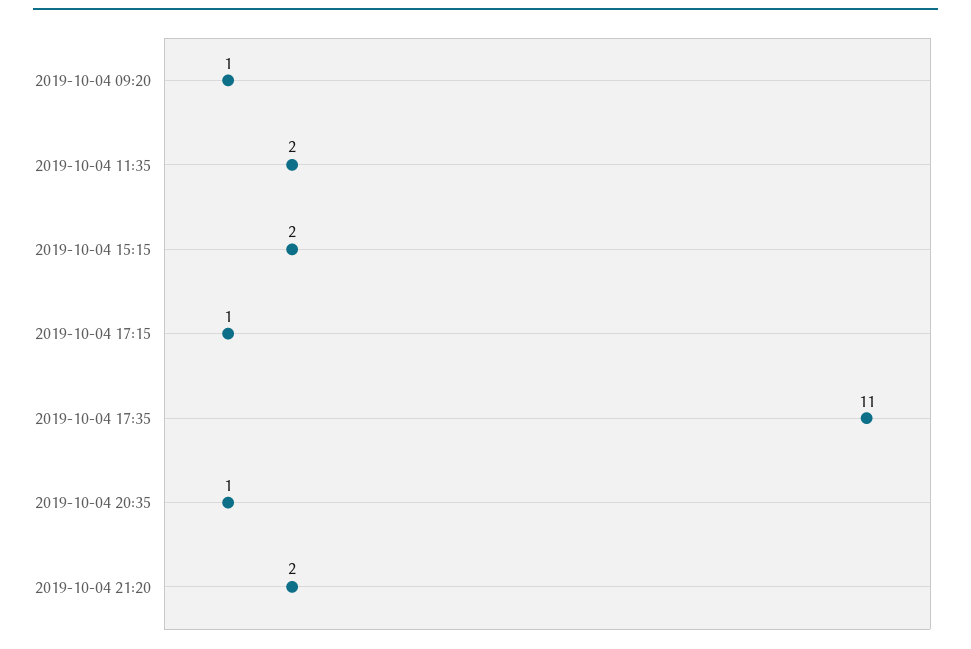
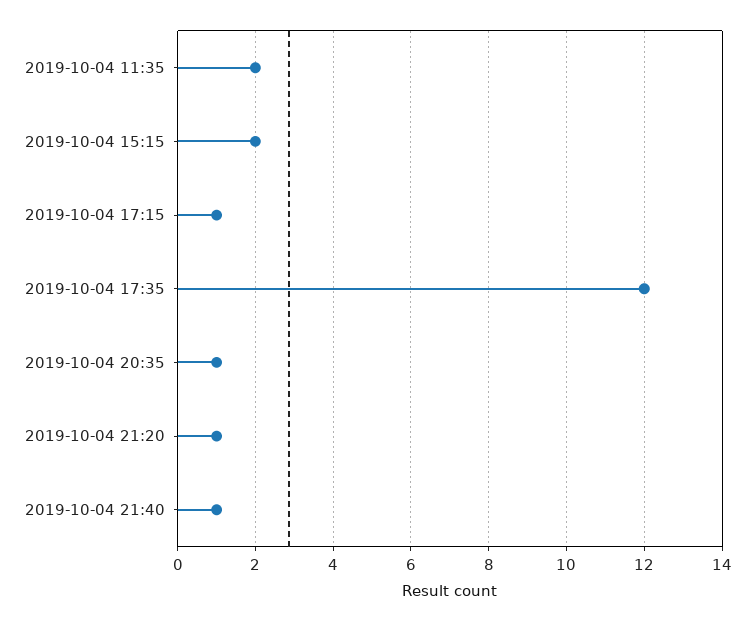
2019-10-04 09:20: 1 -> none
2019-10-04 17:35: 11 -> 12
2019-10-04 21:20: 2 -> 1
2019-10-04 21:40: none -> 1

